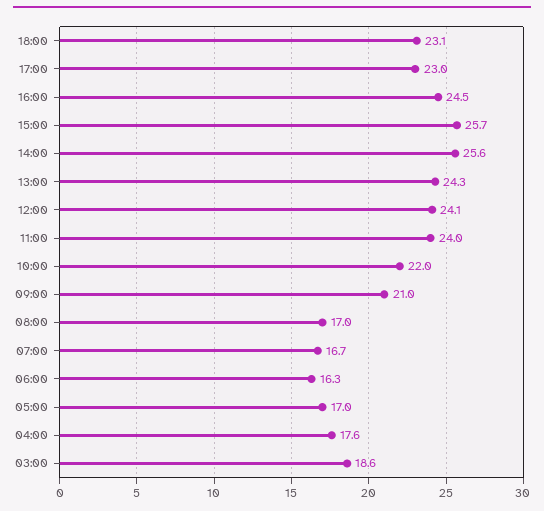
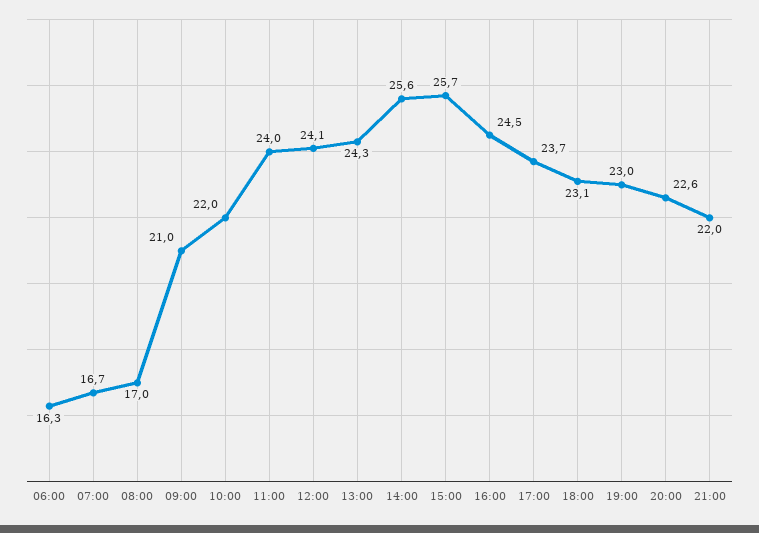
17:00: 23 -> 23.7
05:00: 17 -> none
04:00: 17.6 -> none
03:00: 18.6 -> none
19:00: none -> 23
20:00: none -> 22.6
21:00: none -> 22

